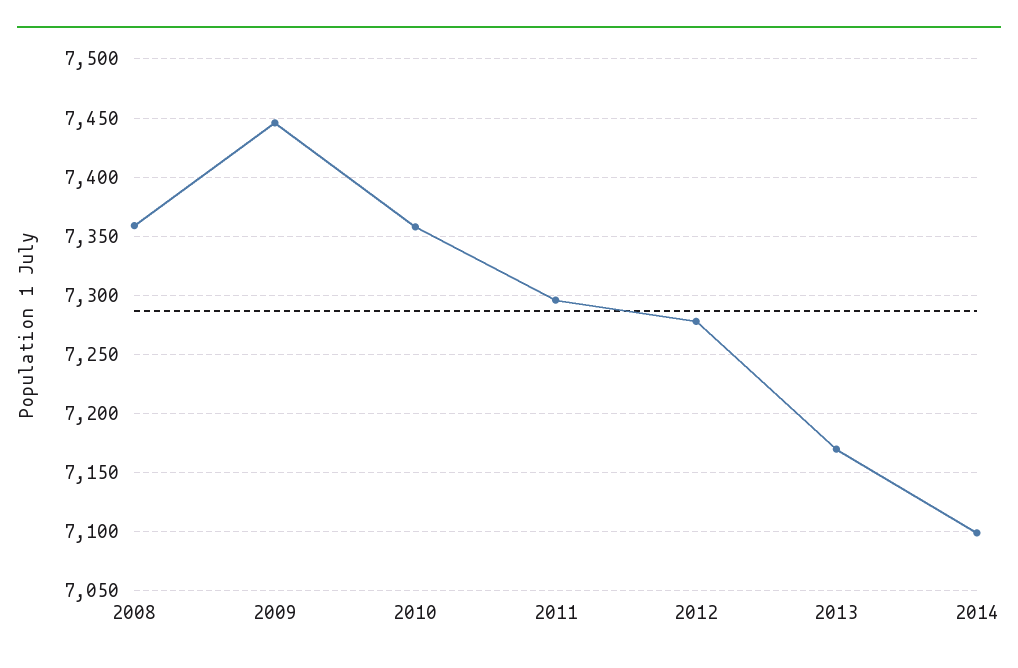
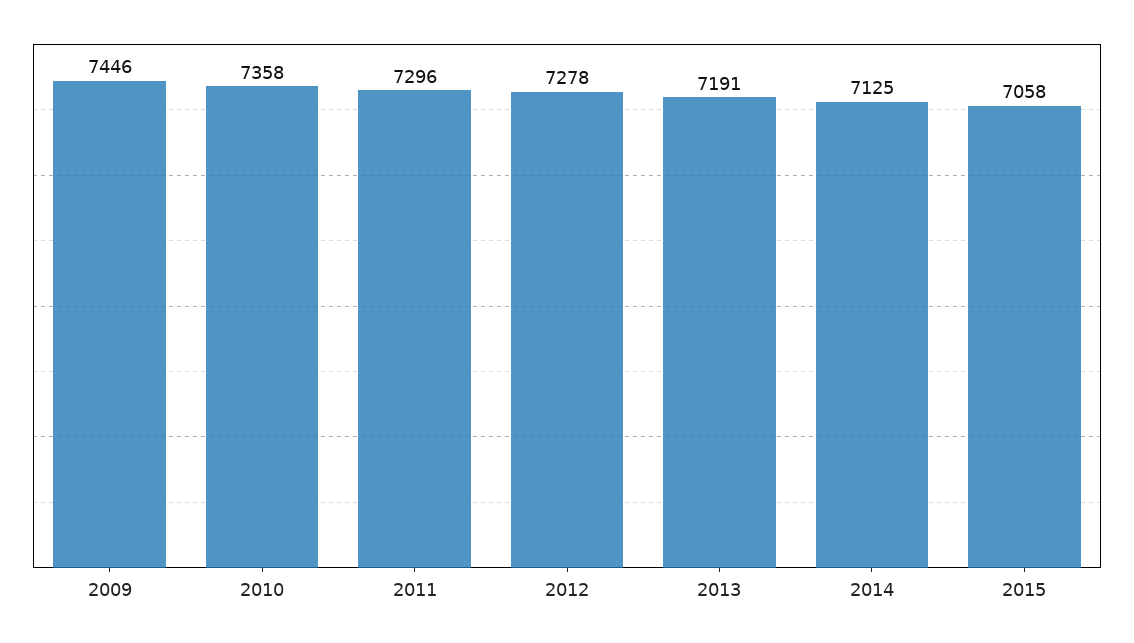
2008: 7360 -> none
2013: 7170 -> 7191
2014: 7100 -> 7125
2015: none -> 7058

